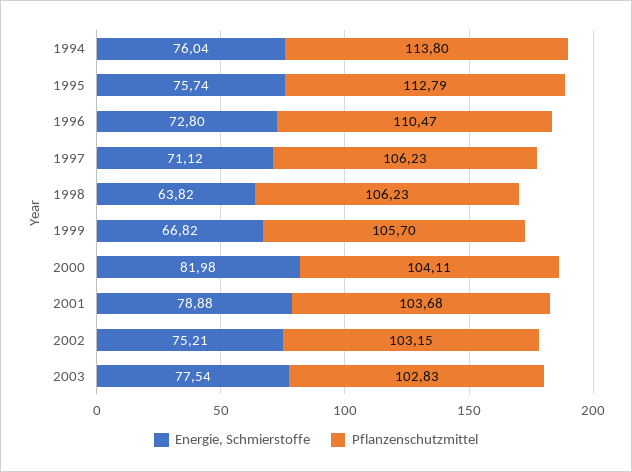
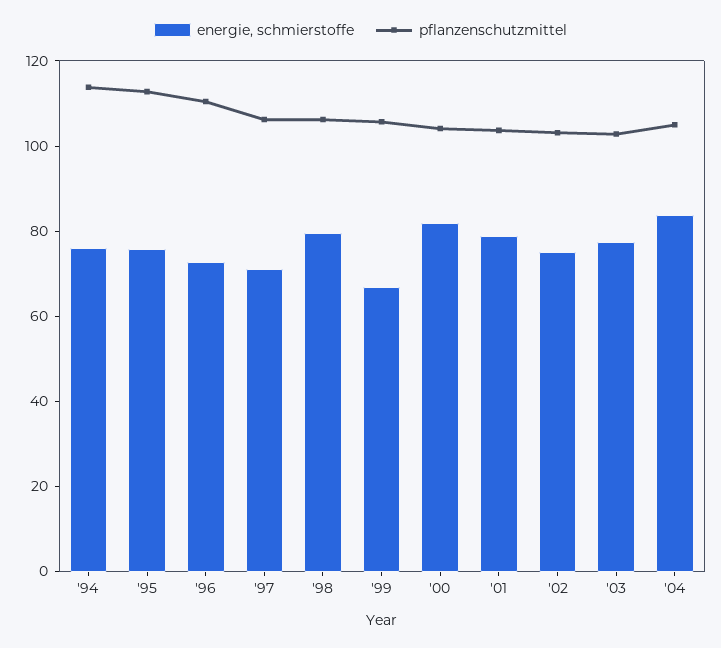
Energie, Schmierstoffe, 1998: 63.82 -> 80
Energie, Schmierstoffe, '04: none -> 85
Pflanzenschutzmittel, '04: none -> 105

